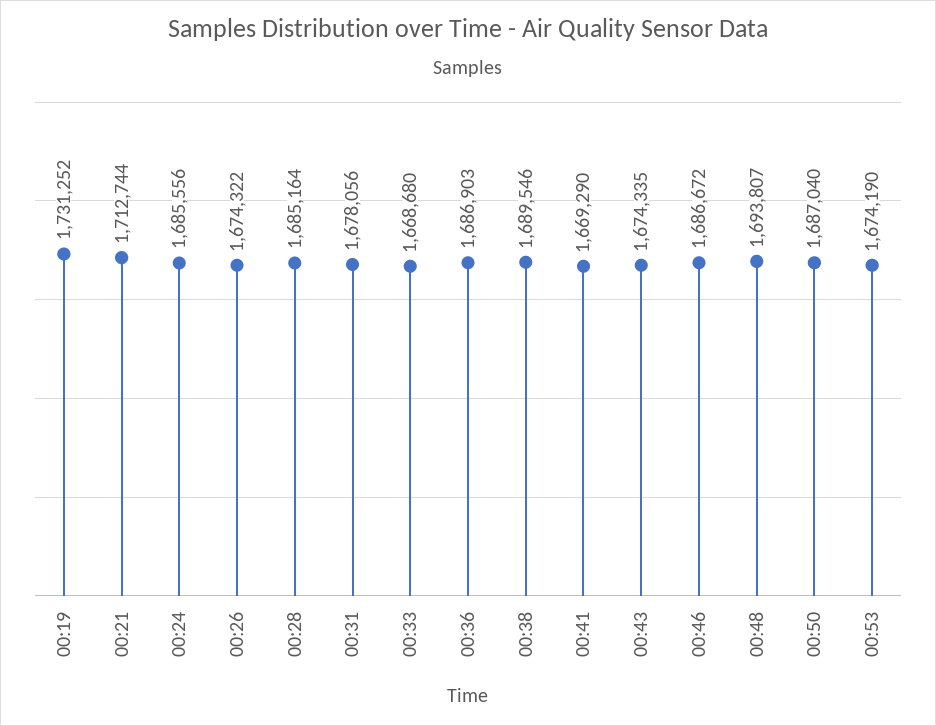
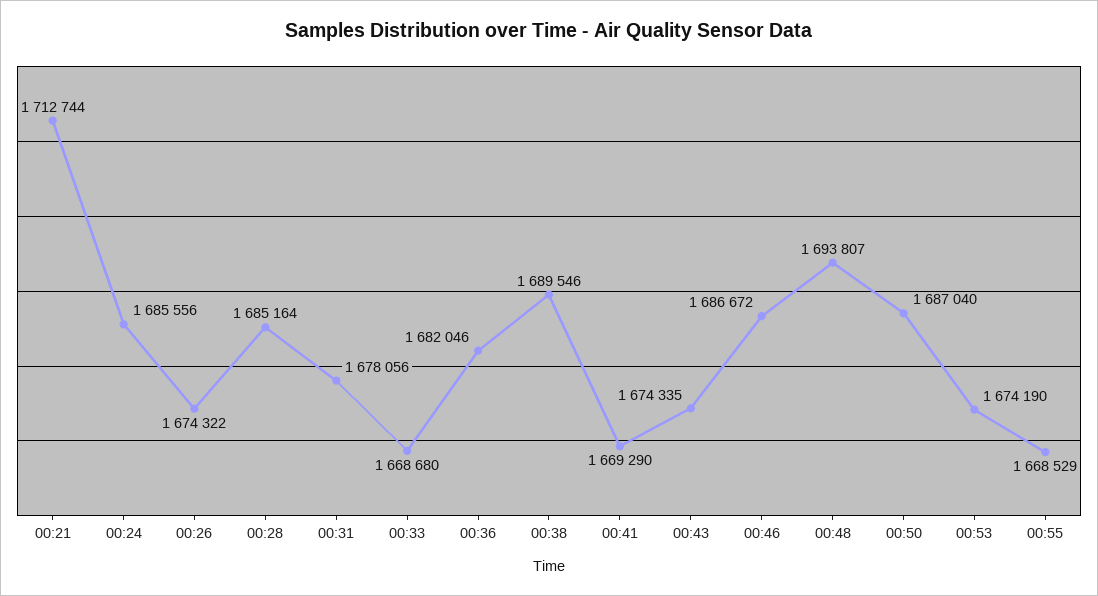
00:19: 1731252 -> none
00:36: 1686903 -> 1682046
00:55: none -> 1668529

